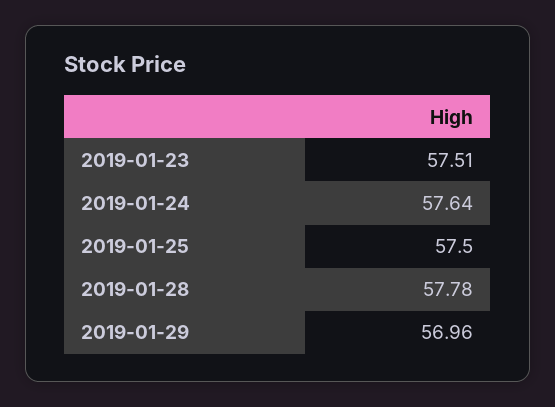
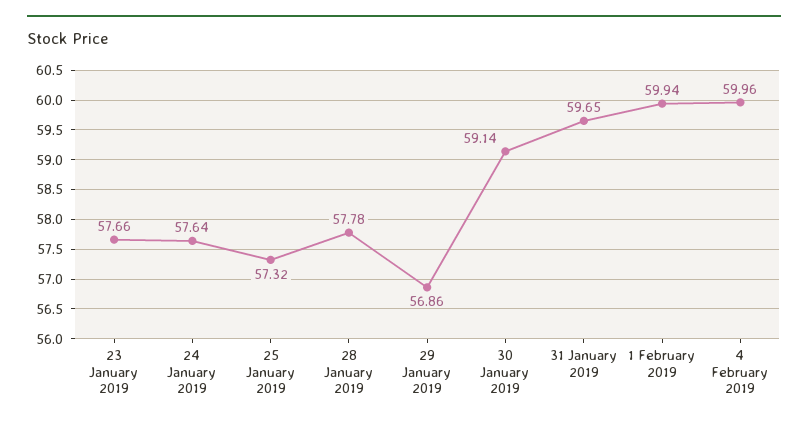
2019-01-23: 57.51 -> 57.66
2019-01-25: 57.5 -> 57.32
2019-01-29: 56.96 -> 56.86
30 January 2019: none -> 59.14
31 January 2019: none -> 59.65
1 February 2019: none -> 59.94
4 February 2019: none -> 59.96

